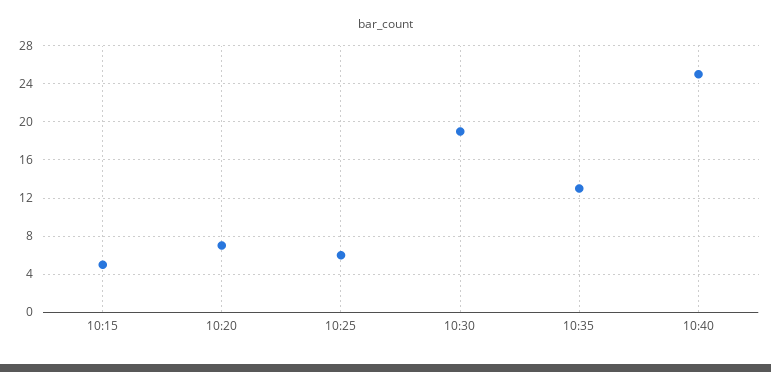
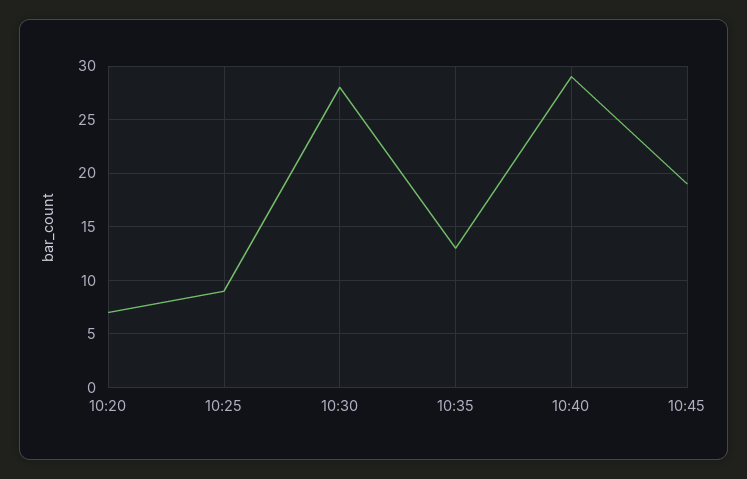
10:15: 5 -> none
10:25: 6 -> 9
10:30: 19 -> 28
10:40: 25 -> 29
10:45: none -> 19

